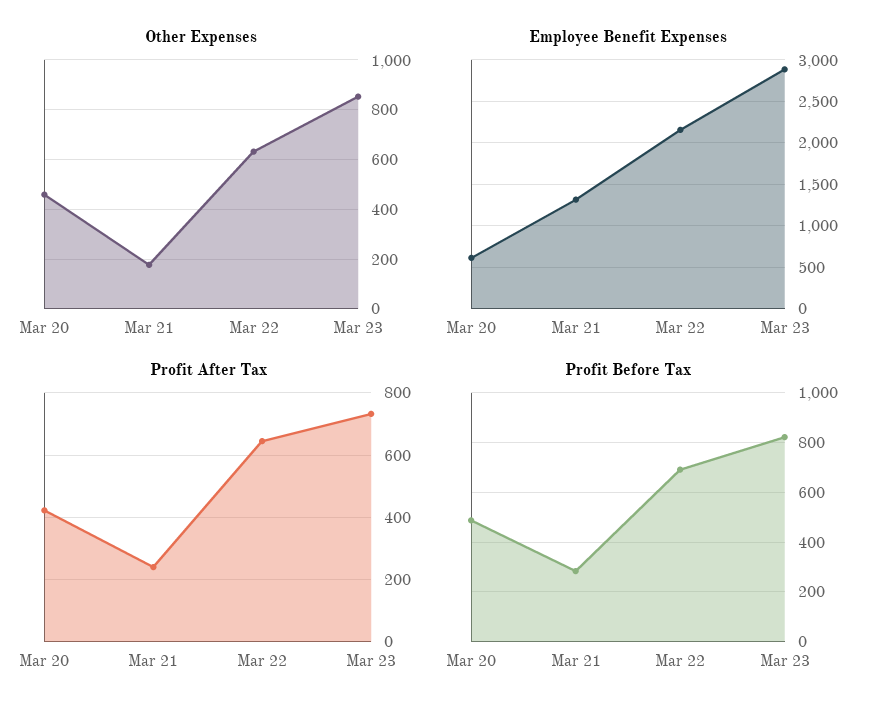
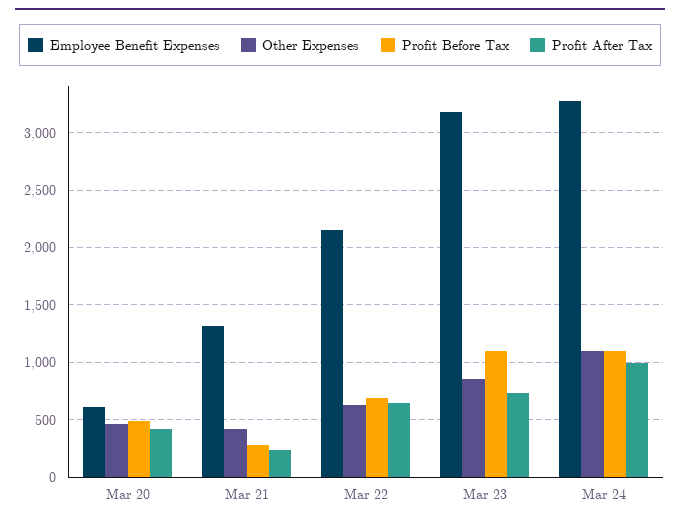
Other Expenses, Mar 21: 175 -> 400
Employee Benefit Expenses, Mar 23: 2900 -> 3200
Profit Before Tax, Mar 23: 825 -> 1100
Employee Benefit Expenses, Mar 24: none -> 3300
Other Expenses, Mar 24: none -> 1100
Profit Before Tax, Mar 24: none -> 1100
Profit After Tax, Mar 24: none -> 1000

